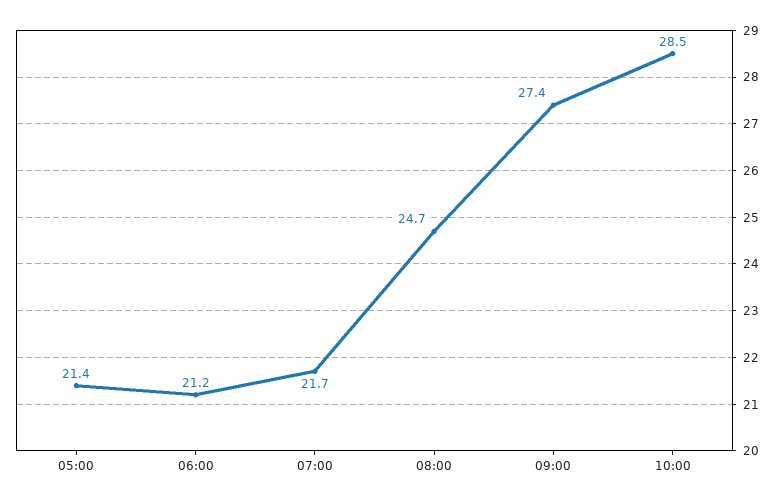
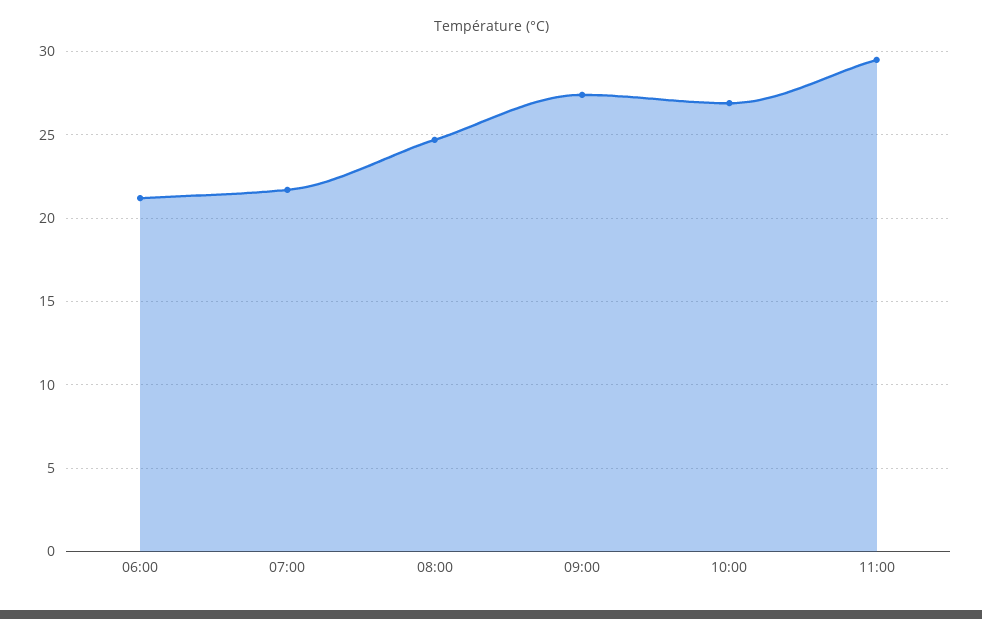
05:00: 21.4 -> none
10:00: 28.5 -> 27
11:00: none -> 29.5

